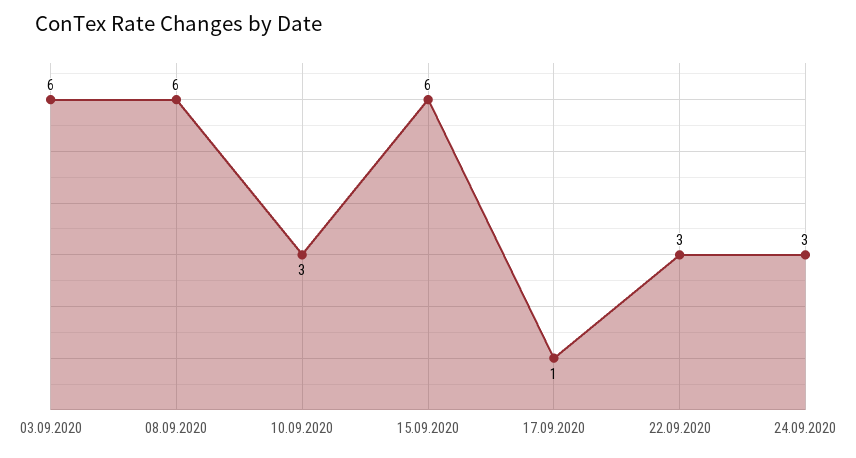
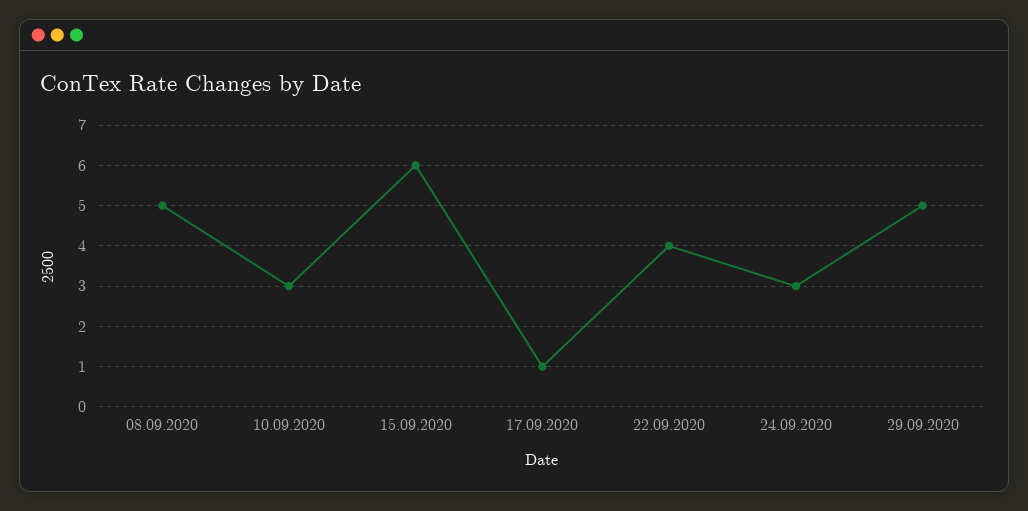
03.09.2020: 6 -> none
08.09.2020: 6 -> 5
22.09.2020: 3 -> 4
29.09.2020: none -> 5

